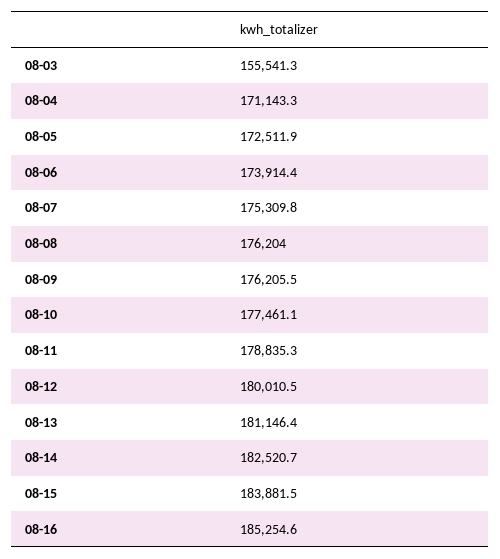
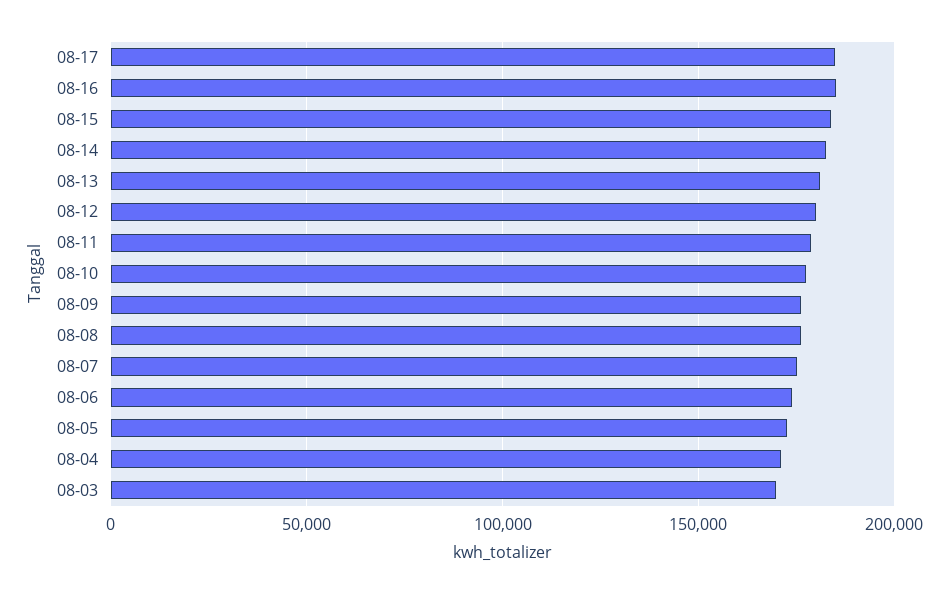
08-03: 155541.3 -> 170000
08-17: none -> 185000

